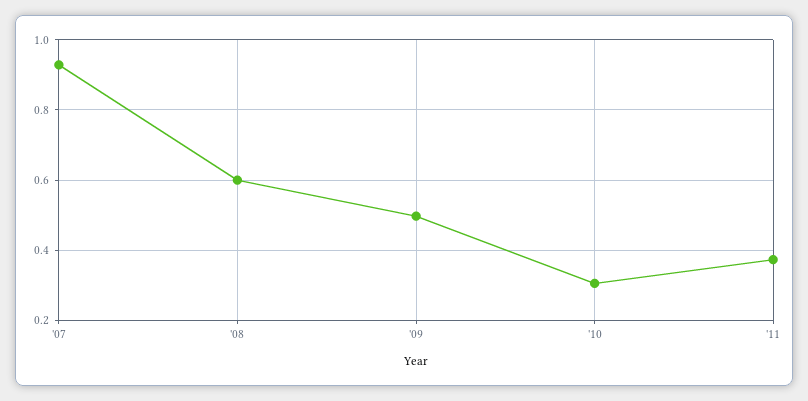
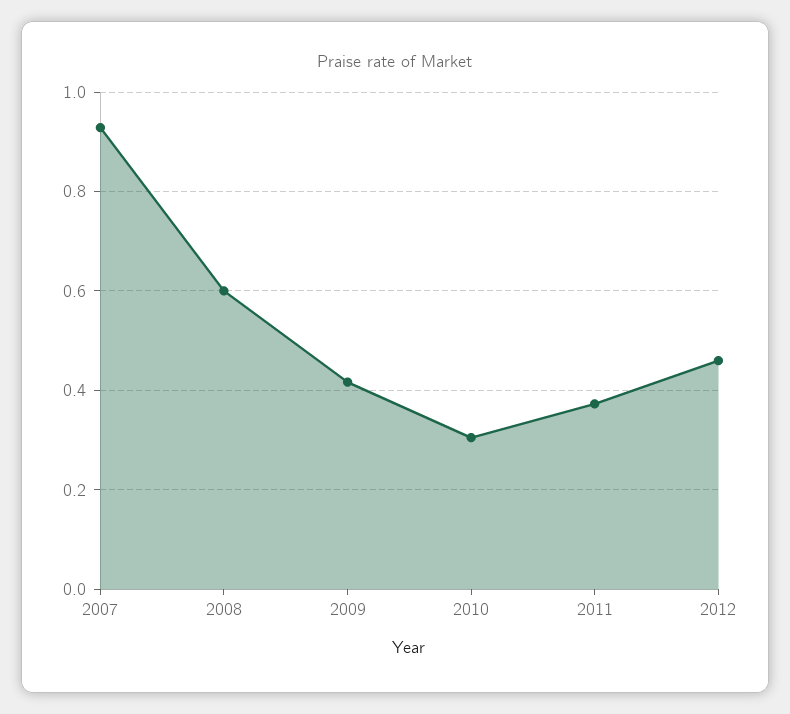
'09: 0.5 -> 0.42
2012: none -> 0.46

